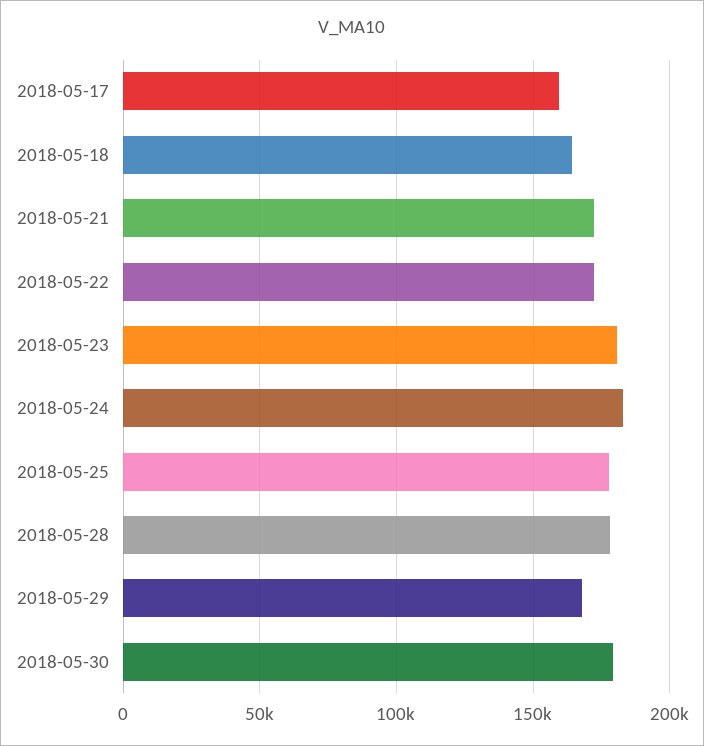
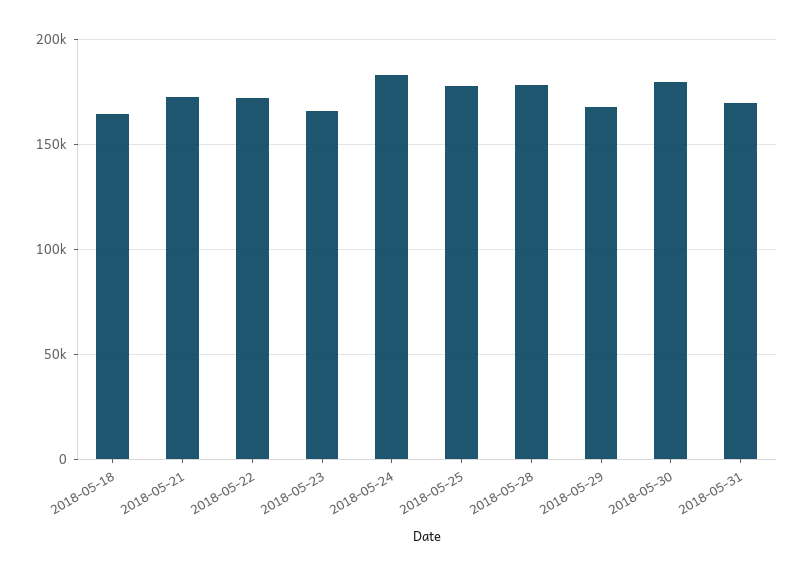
2018-05-17: 160000 -> none
2018-05-23: 180000 -> 165000
2018-05-31: none -> 170000

